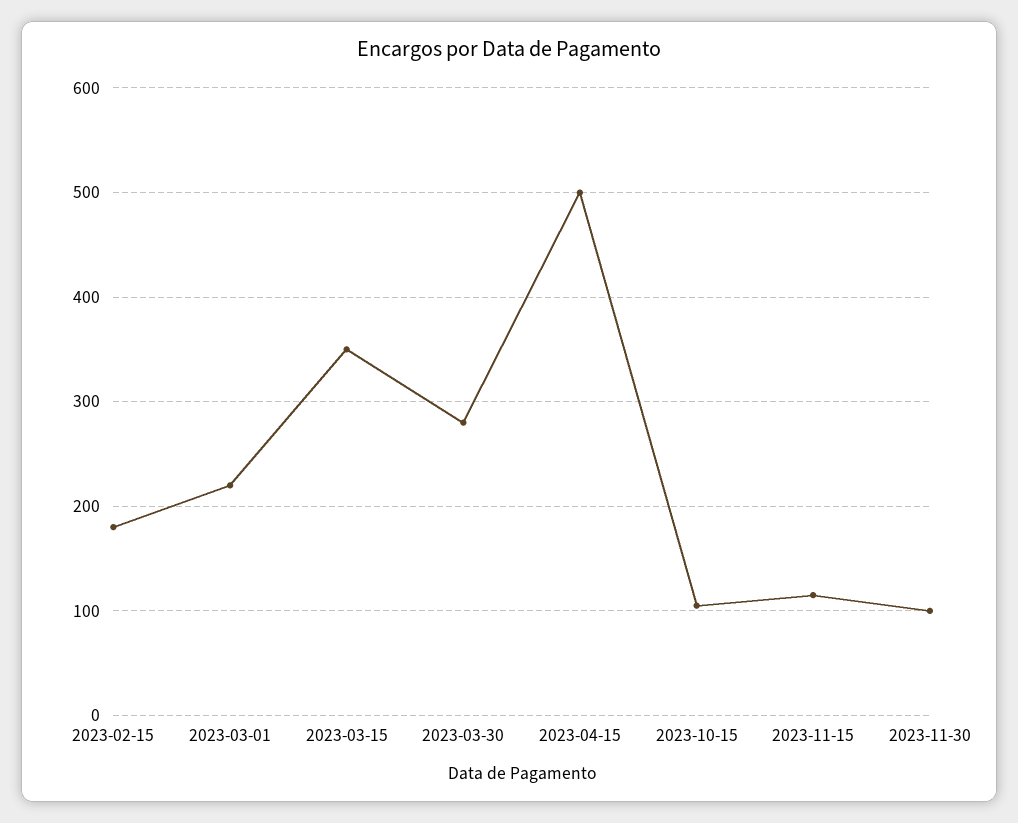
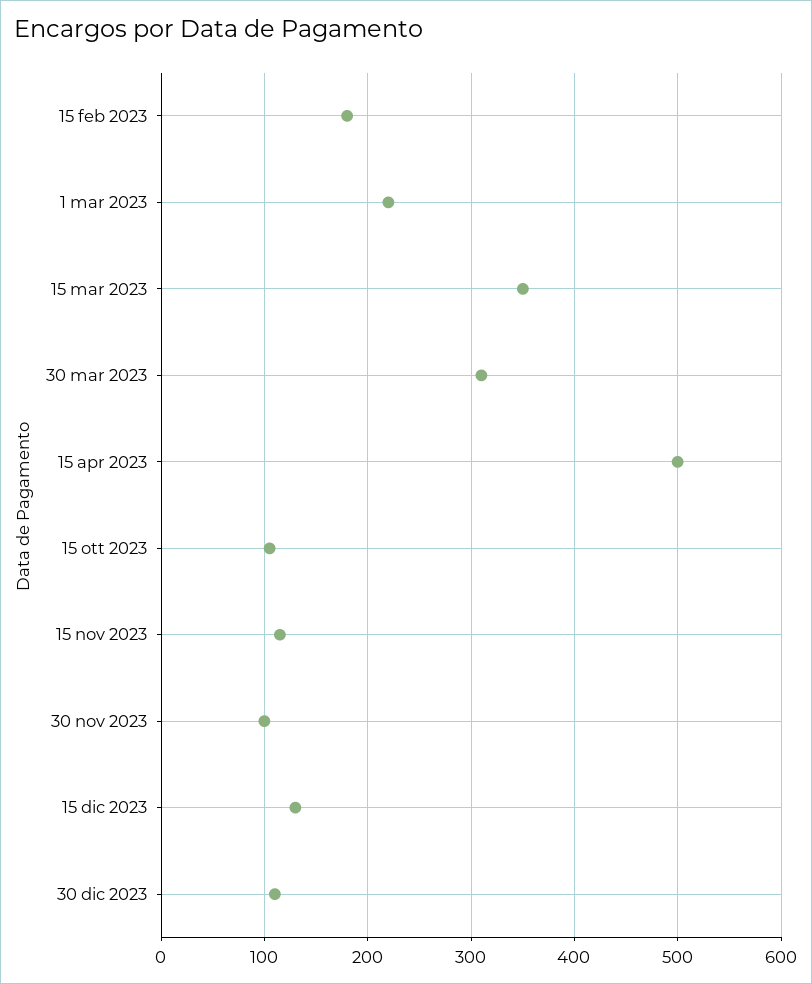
2023-03-30: 280 -> 310
15 dic 2023: none -> 130
30 dic 2023: none -> 110

